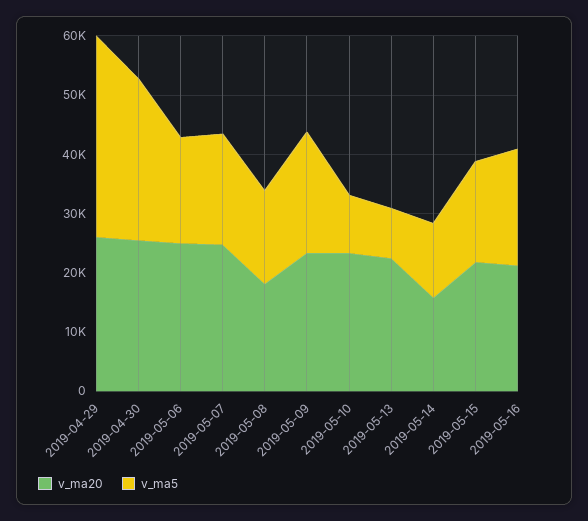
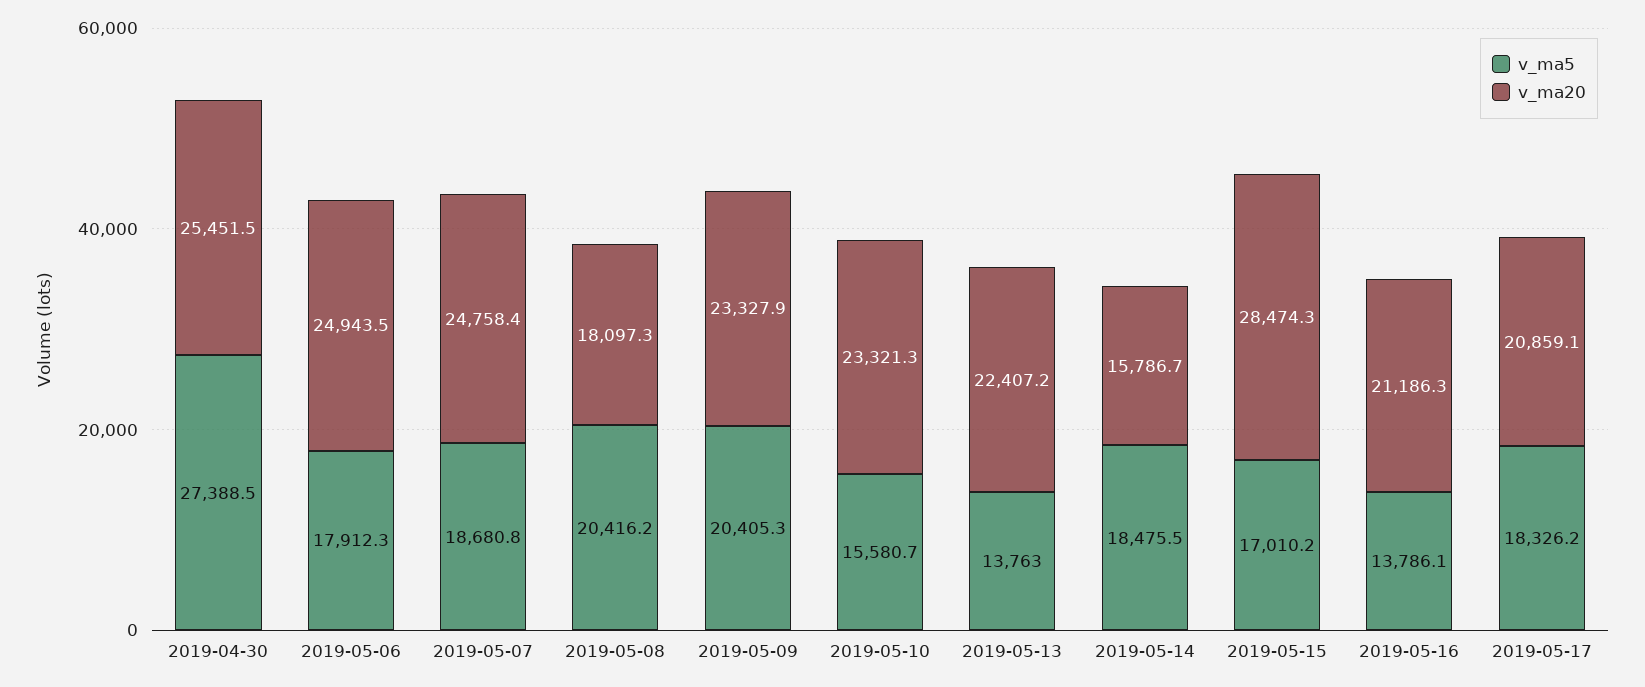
v_ma20, 2019-04-29: 26000 -> none
v_ma5, 2019-04-29: 34000 -> none
v_ma5, 2019-05-08: 16000 -> 20416.2
v_ma5, 2019-05-10: 10000 -> 15580.7
v_ma5, 2019-05-13: 8000 -> 13763
v_ma5, 2019-05-14: 12000 -> 18475.5
v_ma20, 2019-05-15: 22000 -> 28474.3
v_ma5, 2019-05-16: 20000 -> 13786.1
v_ma5, 2019-05-17: none -> 18326.2
v_ma20, 2019-05-17: none -> 20859.1

